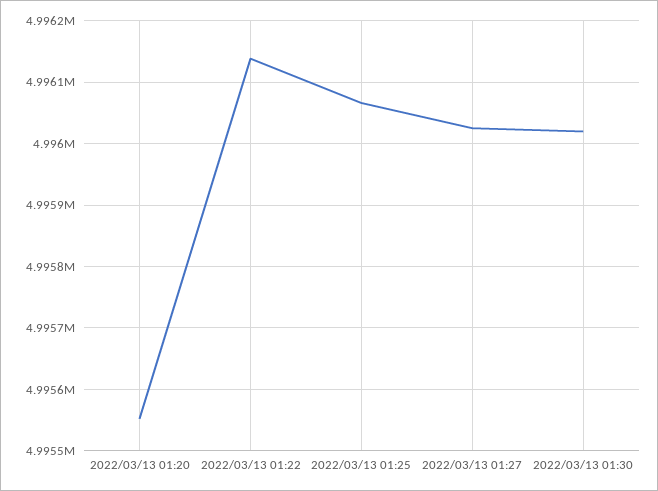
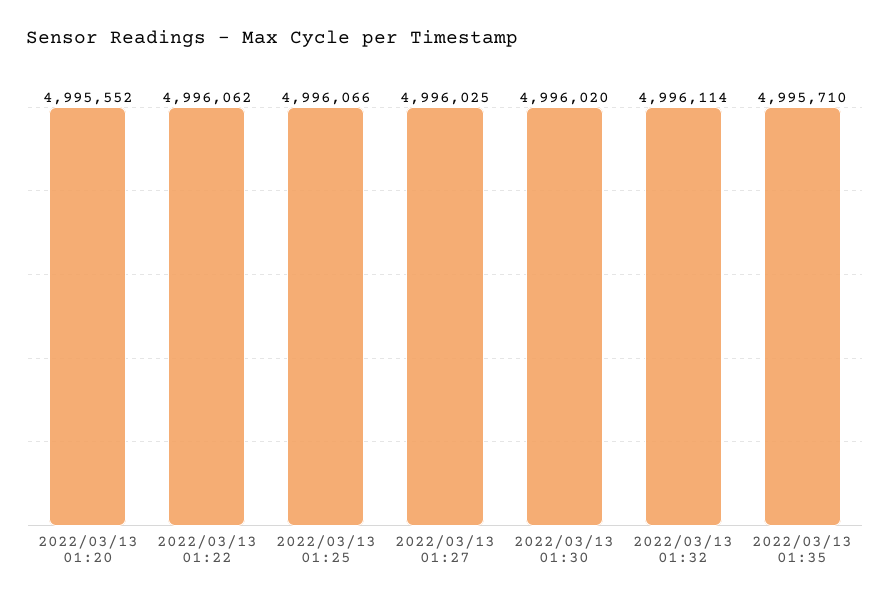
2022/03/13 01:22: 4996140 -> 4996062
2022/03/13 01:32: none -> 4996114
2022/03/13 01:35: none -> 4995710

